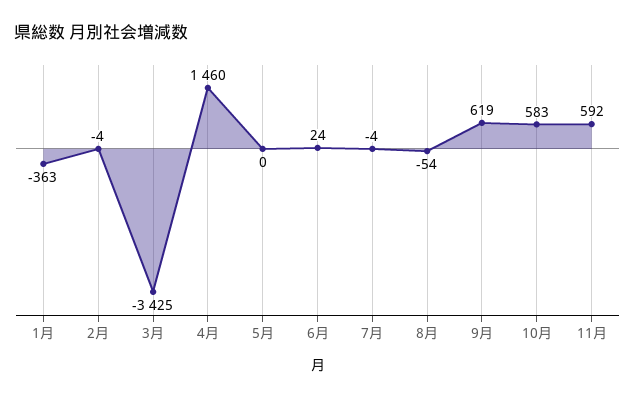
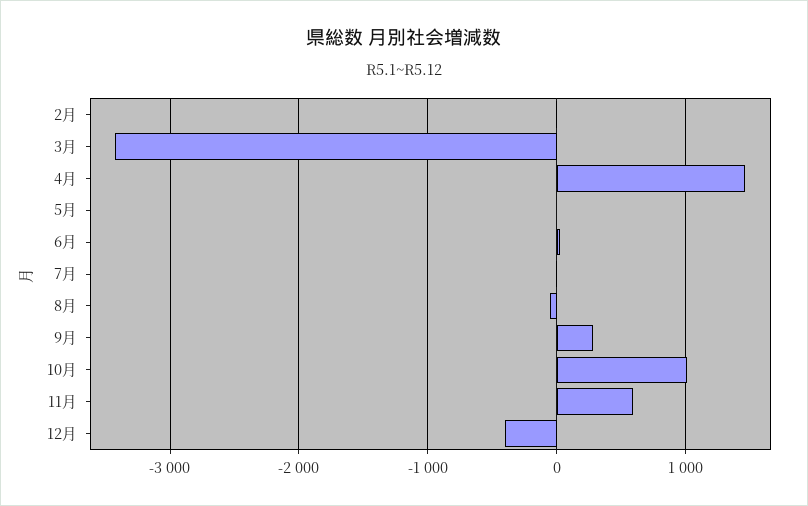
1月: -363 -> none
9月: 619 -> 300
10月: 583 -> 1000
12月: none -> -400

